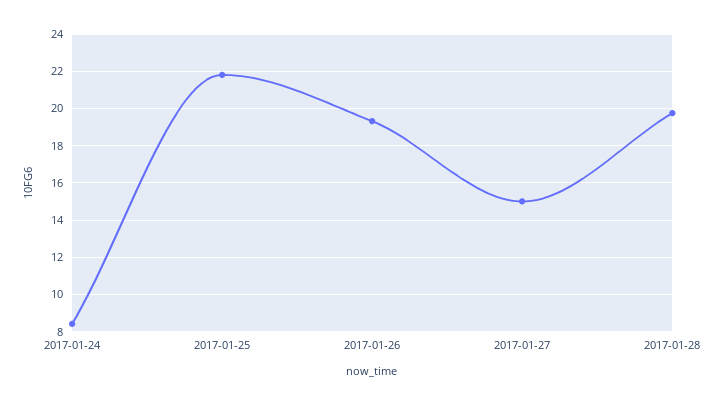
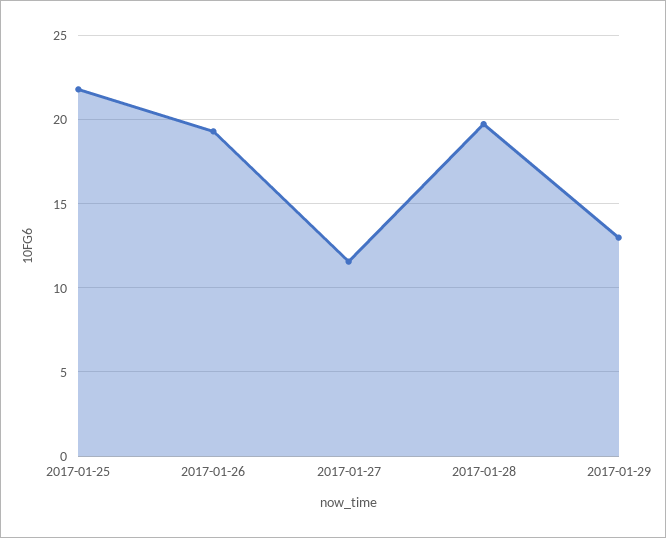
2017-01-24: 8.5 -> none
2017-01-27: 15 -> 11.5
2017-01-29: none -> 13

